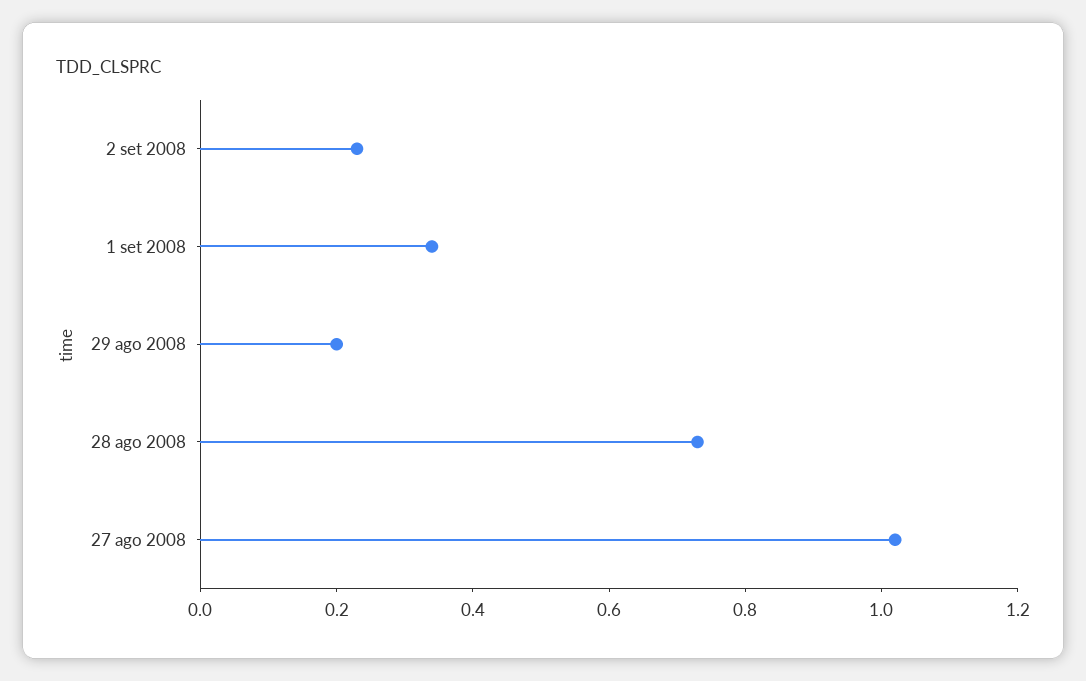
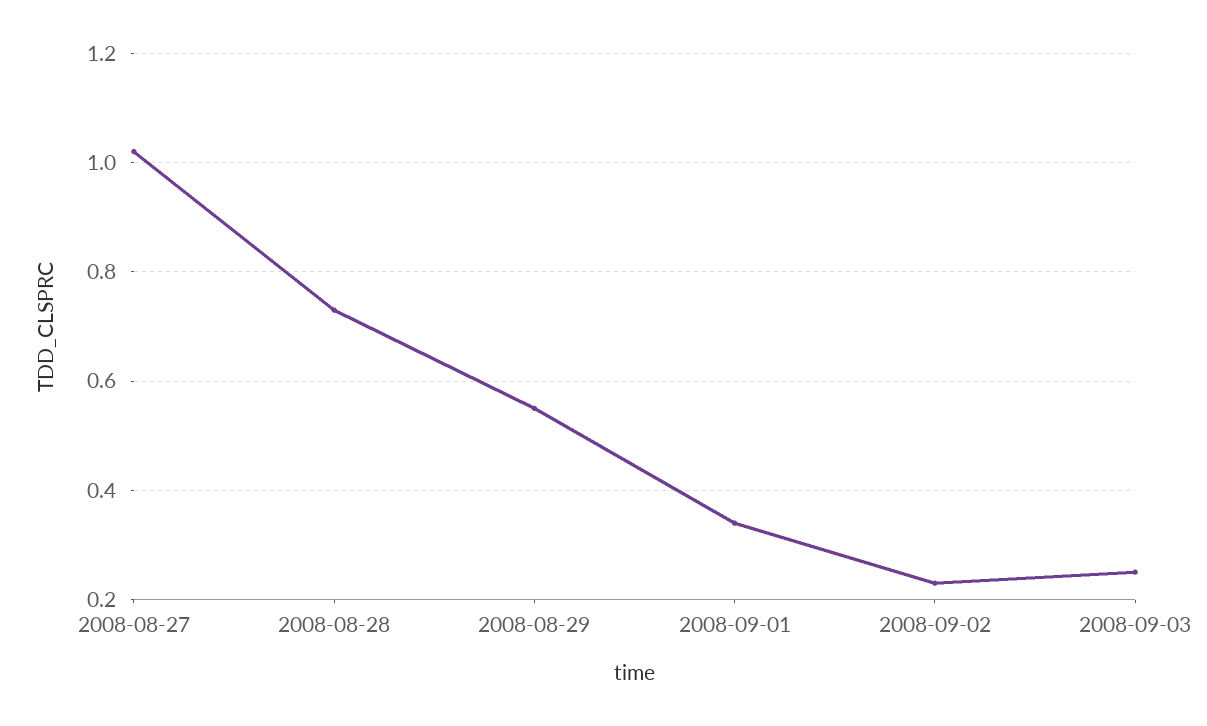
29 ago 2008: 0.2 -> 0.55
2008-09-03: none -> 0.25

